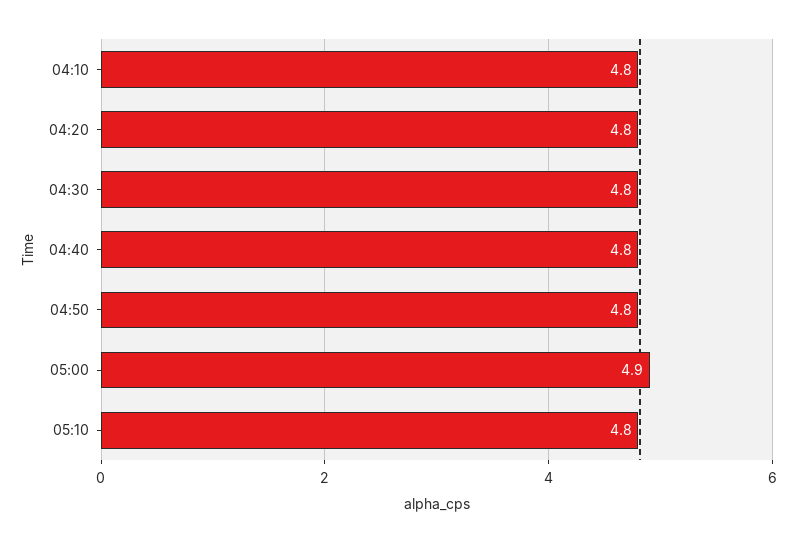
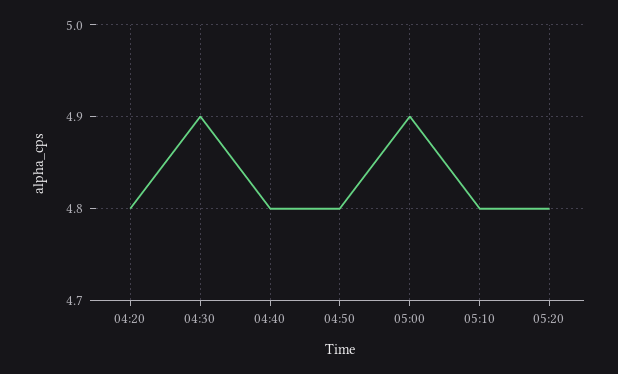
04:10: 4.8 -> none
04:30: 4.8 -> 4.9
05:20: none -> 4.8

